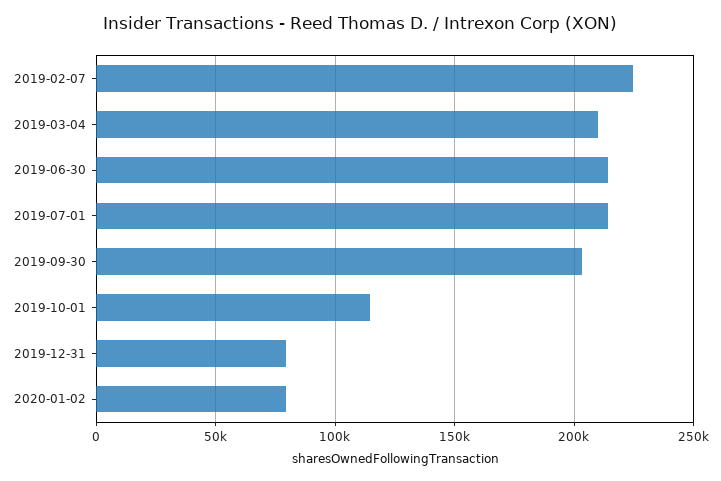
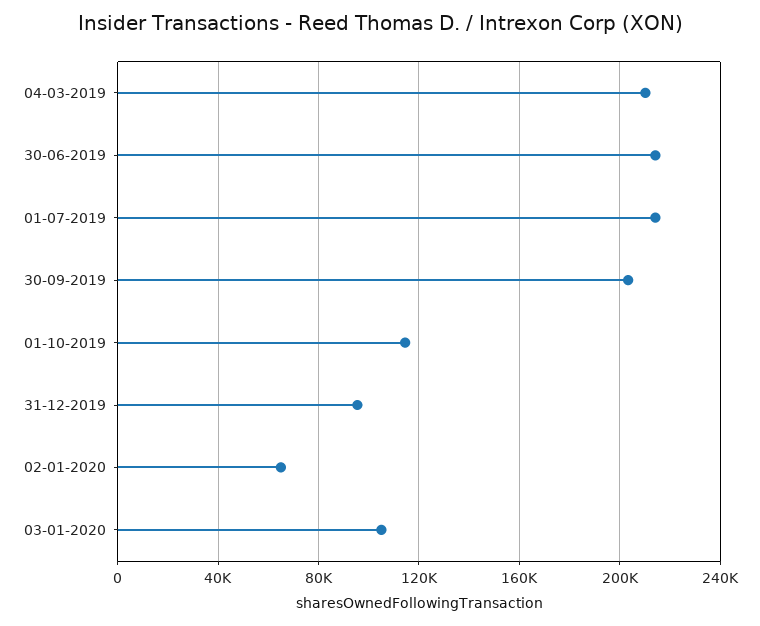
2019-02-07: 225000 -> none
2019-12-31: 80000 -> 95000
2020-01-02: 80000 -> 65000
03-01-2020: none -> 105000

